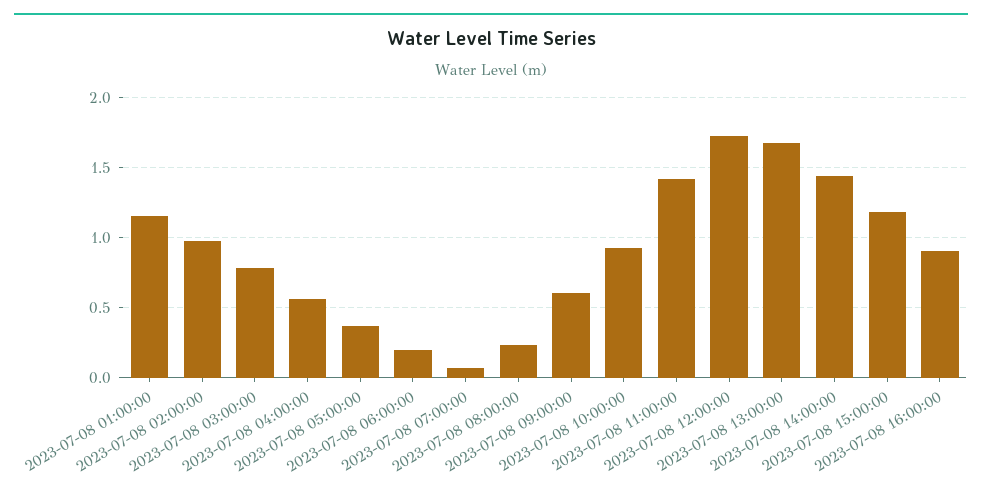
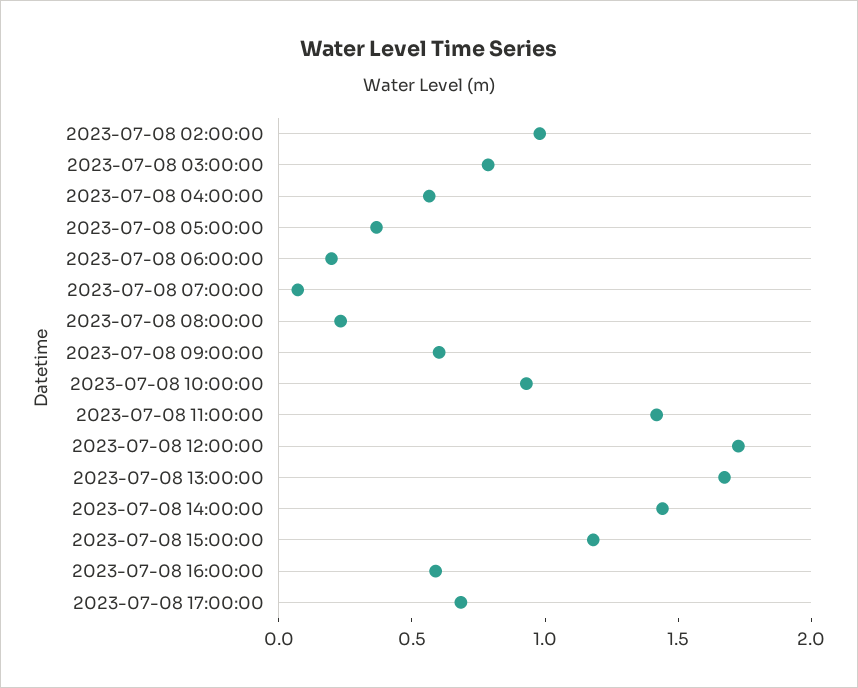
2023-07-08 01:00:00: 1.15 -> none
2023-07-08 16:00:00: 0.9 -> 0.6
2023-07-08 17:00:00: none -> 0.7

